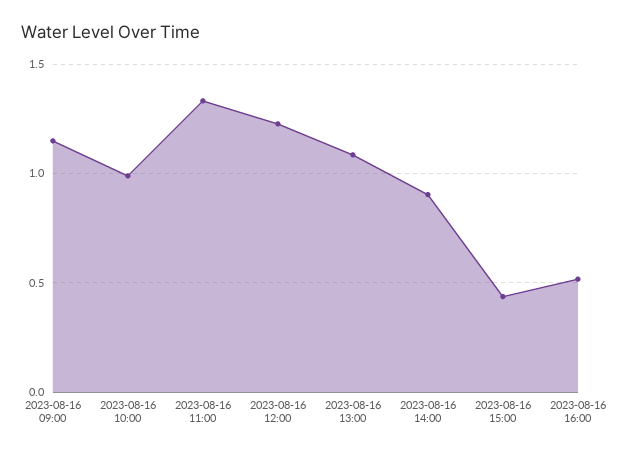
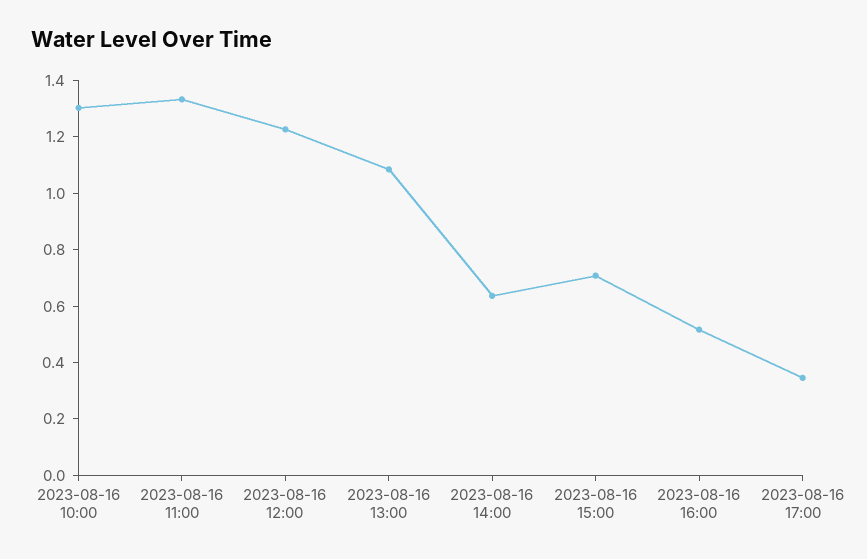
2023-08-16 09:00: 1.15 -> none
2023-08-16 10:00: 1 -> 1.3
2023-08-16 14:00: 0.9 -> 0.65
2023-08-16 15:00: 0.45 -> 0.7
2023-08-16 17:00: none -> 0.35

